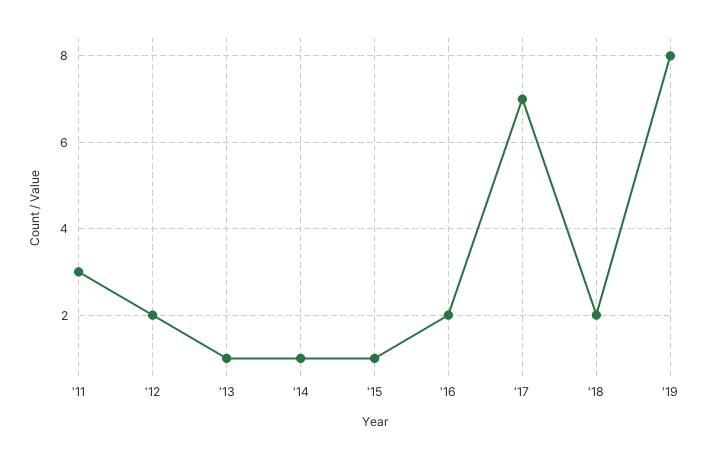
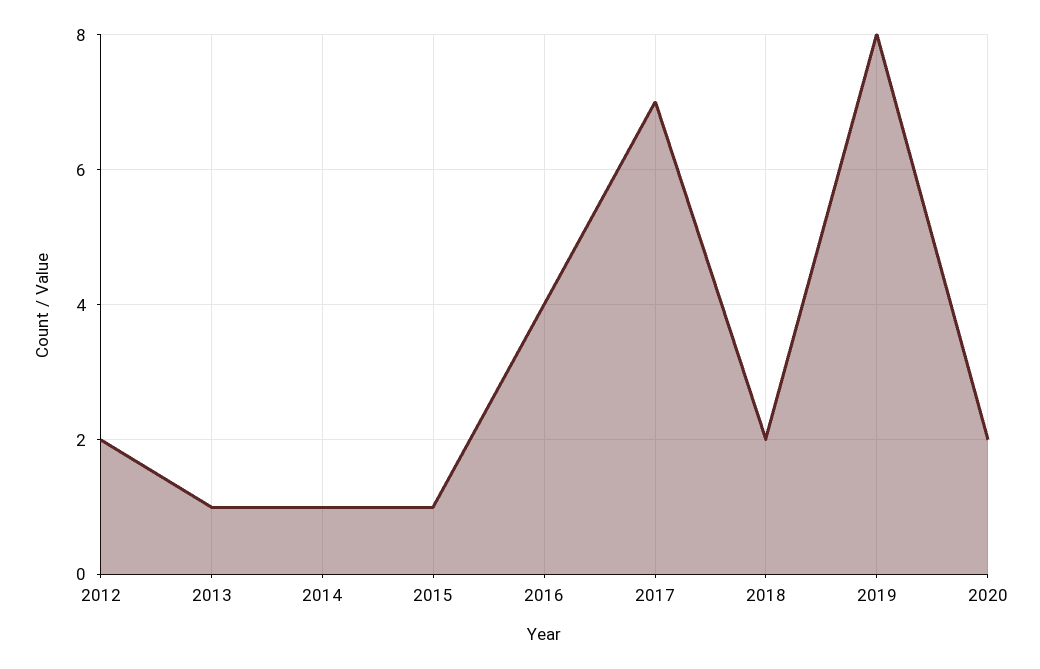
'11: 3 -> none
'16: 2 -> 4
2020: none -> 2

